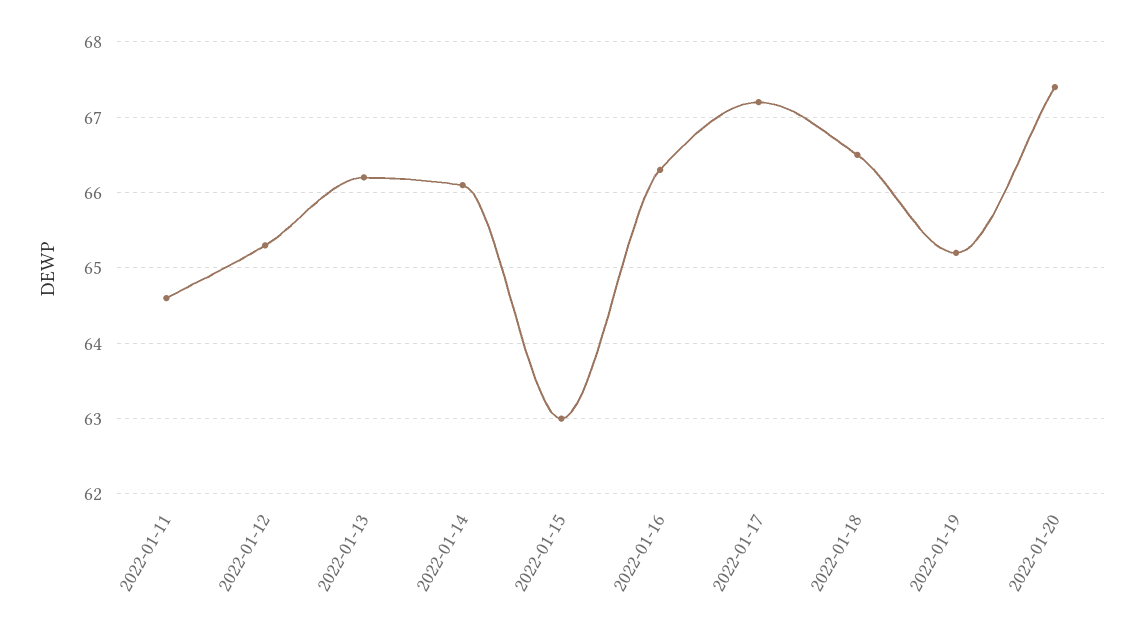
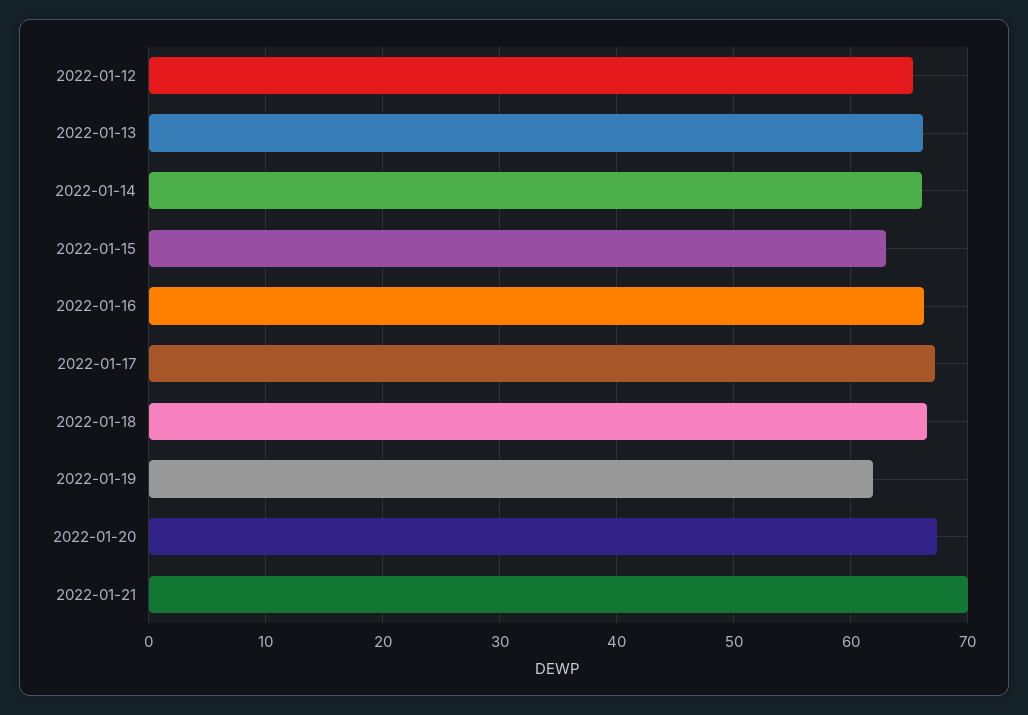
2022-01-11: 64.6 -> none
2022-01-19: 65.2 -> 62
2022-01-21: none -> 70

